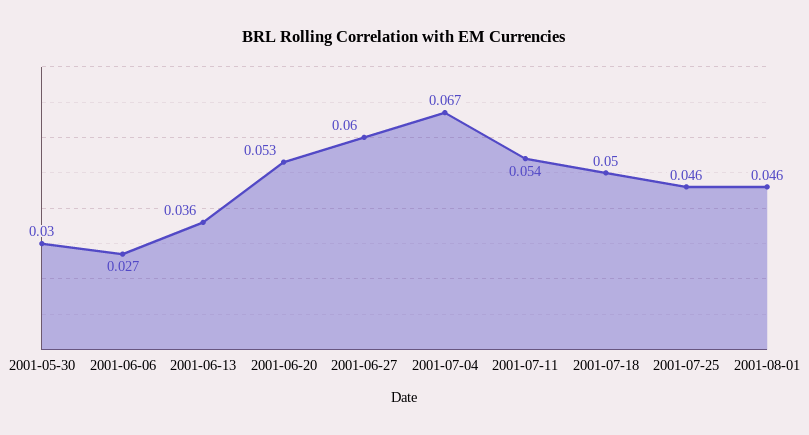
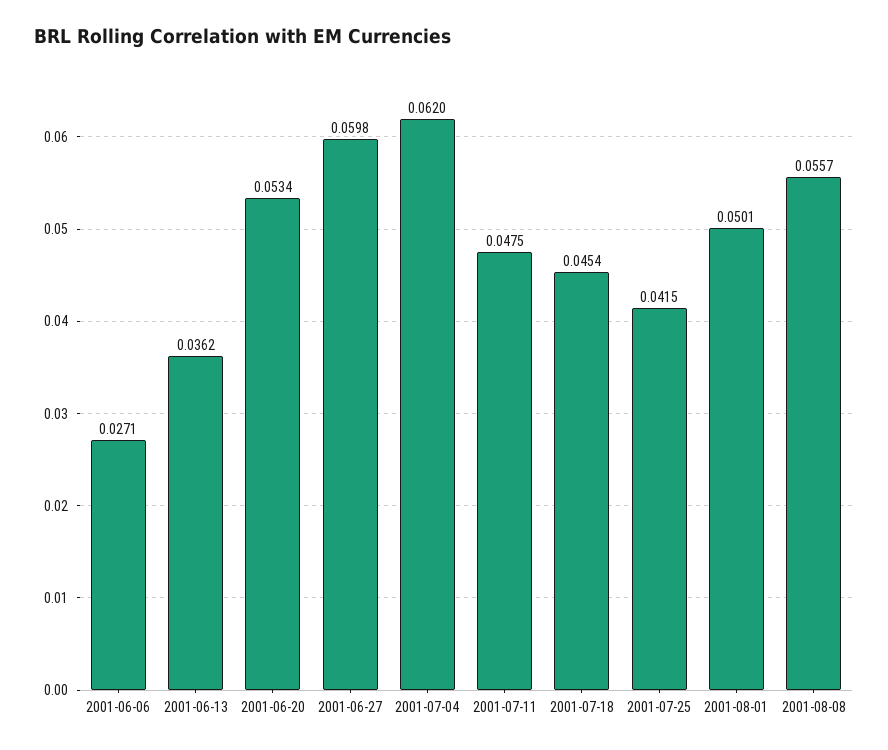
2001-05-30: 0.03 -> none
2001-07-04: 0.067 -> 0.062
2001-07-11: 0.054 -> 0.0475
2001-07-18: 0.05 -> 0.0454
2001-07-25: 0.046 -> 0.0415
2001-08-01: 0.046 -> 0.0501
2001-08-08: none -> 0.0557

